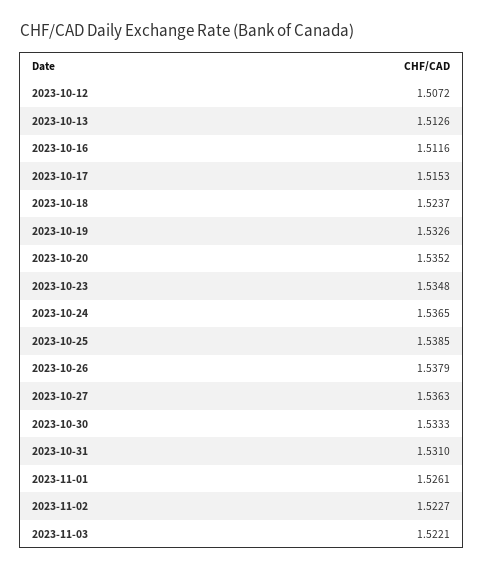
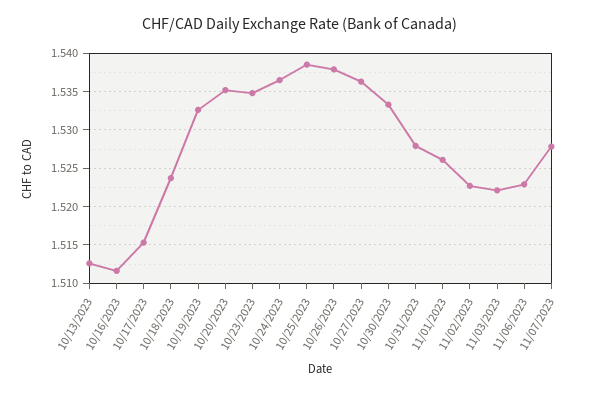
2023-10-12: 1.5072 -> none
2023-10-31: 1.531 -> 1.528
11/06/2023: none -> 1.523
11/07/2023: none -> 1.528

